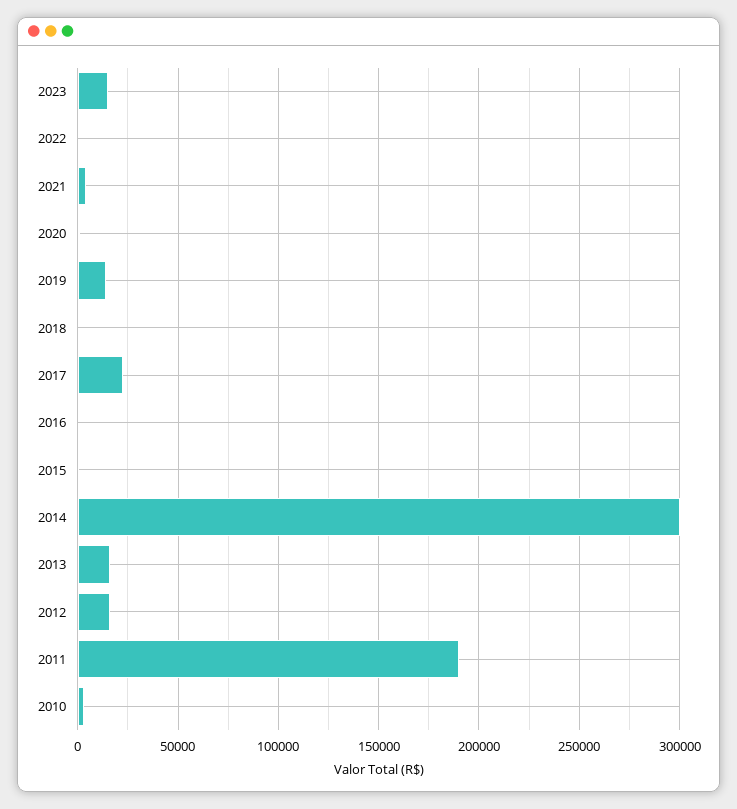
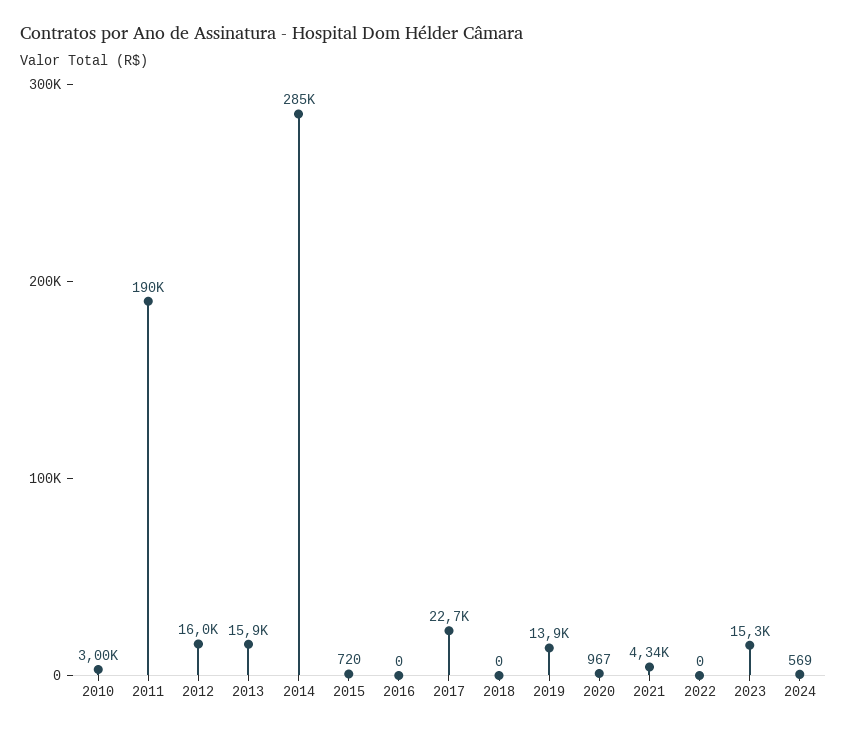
2014: 300000 -> 285000
2024: none -> 569

